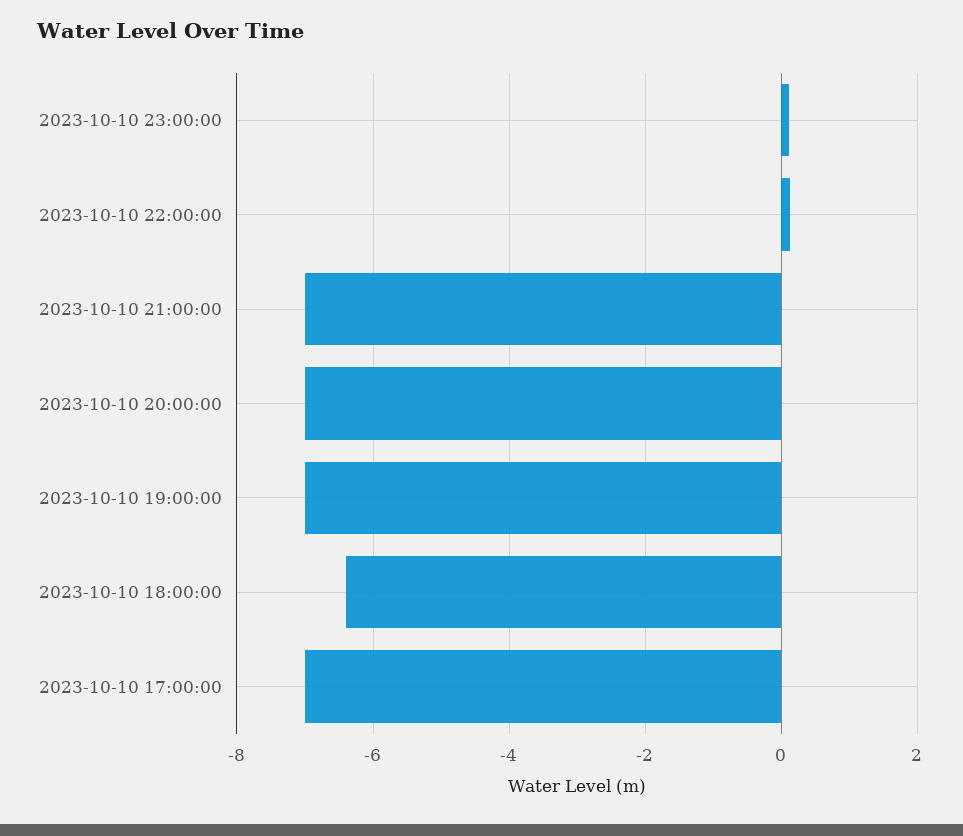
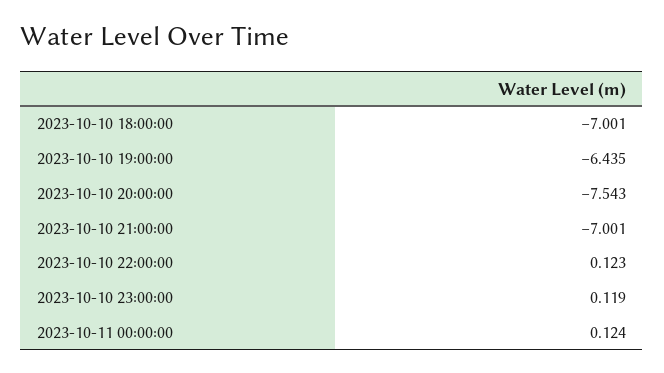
2023-10-10 20:00:00: -7 -> -7.543
2023-10-10 19:00:00: -7 -> -6.435
2023-10-10 18:00:00: -6.4 -> -7.001
2023-10-10 17:00:00: -7 -> none
2023-10-11 00:00:00: none -> 0.124

